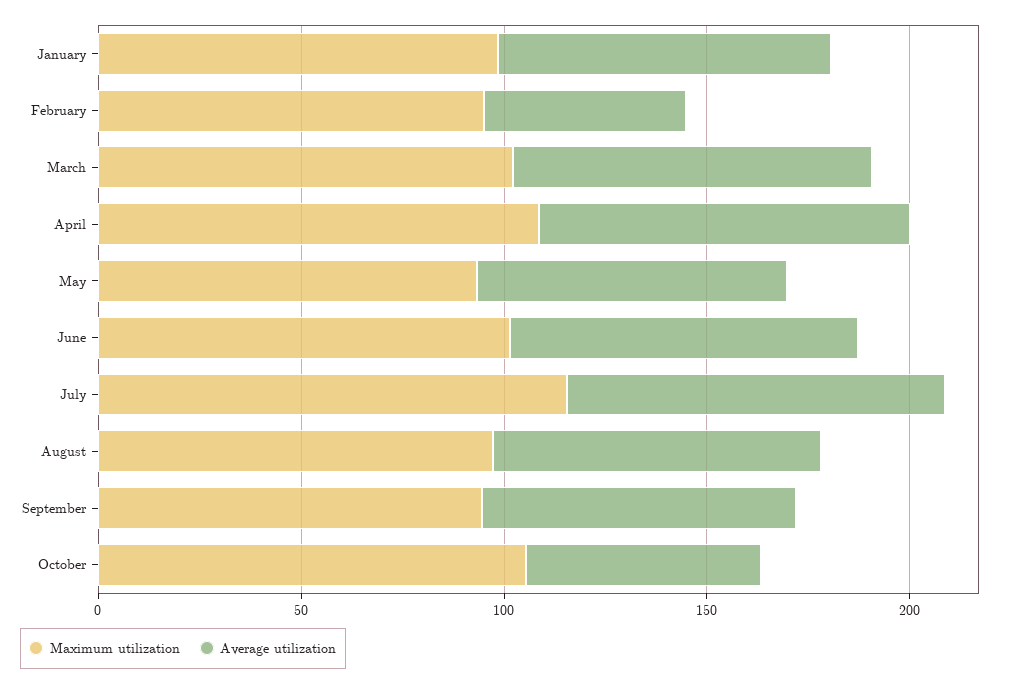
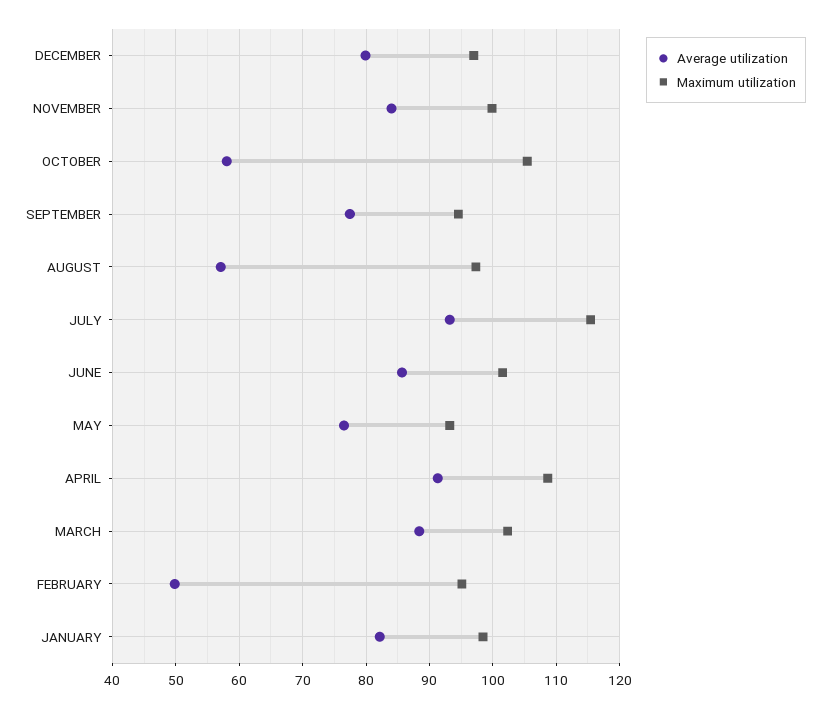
Average utilization, August: 80 -> 57
Average utilization, DECEMBER: none -> 80
Maximum utilization, DECEMBER: none -> 97
Average utilization, NOVEMBER: none -> 84
Maximum utilization, NOVEMBER: none -> 100

